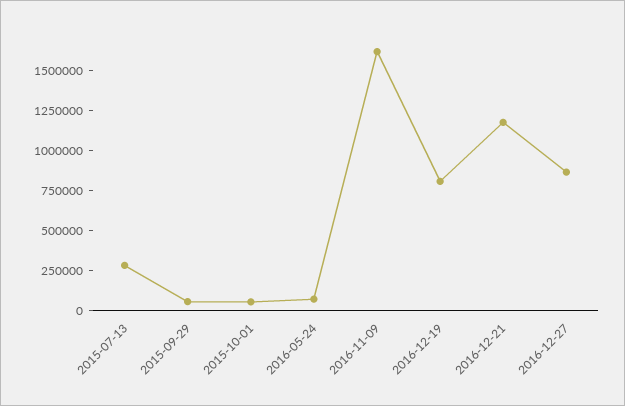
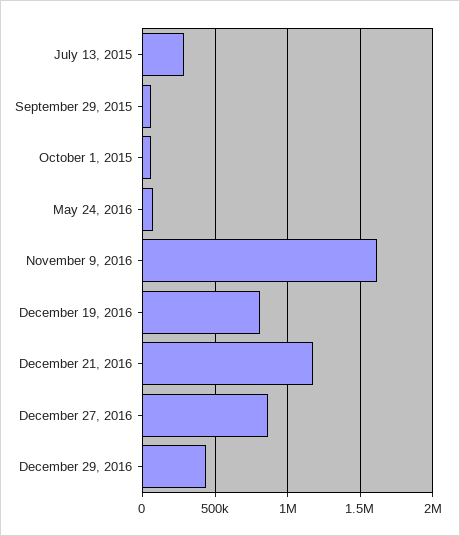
December 29, 2016: none -> 450000

